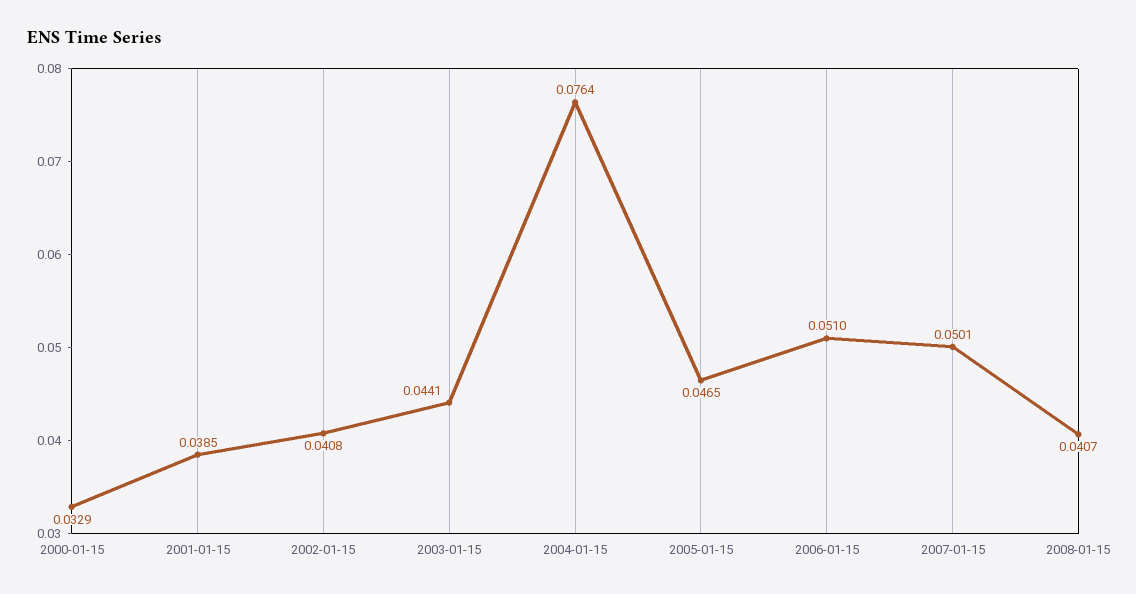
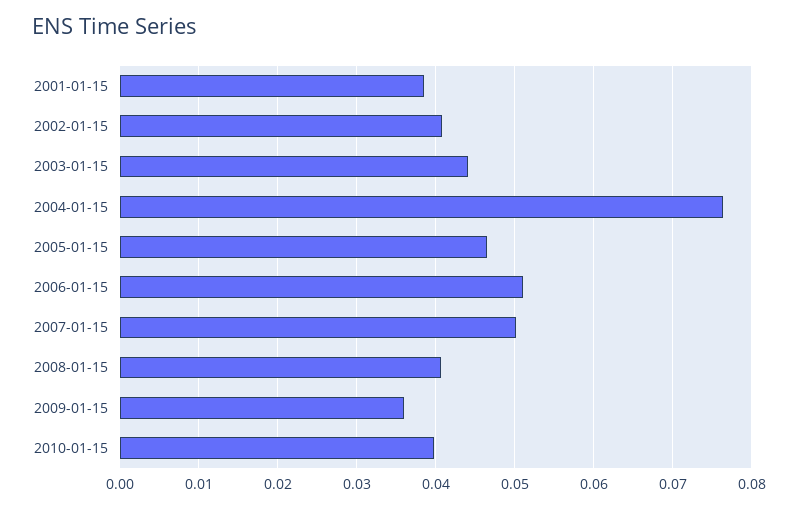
2000-01-15: 0.0329 -> none
2009-01-15: none -> 0.036
2010-01-15: none -> 0.04

